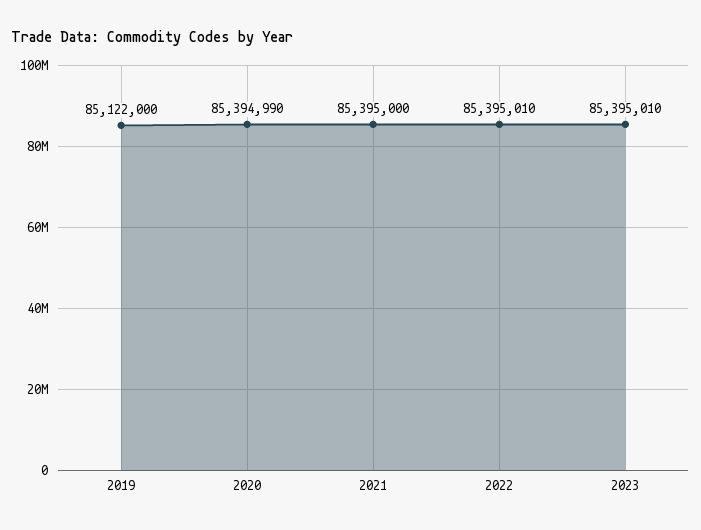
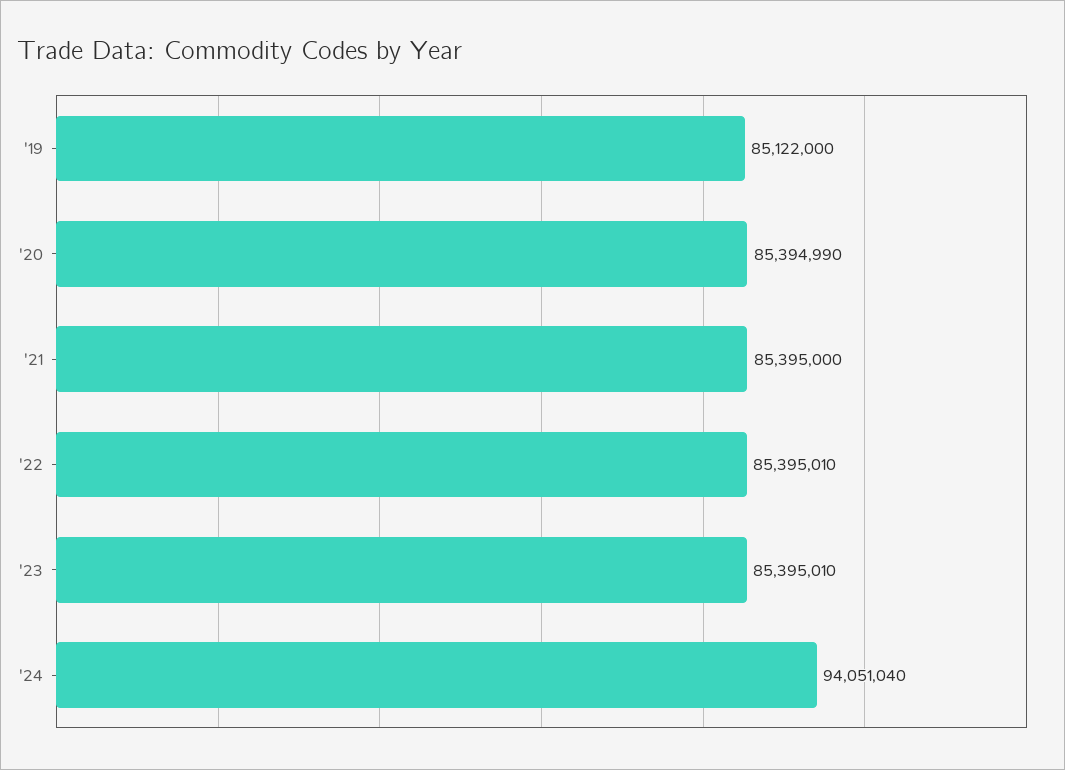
'24: none -> 94051040

